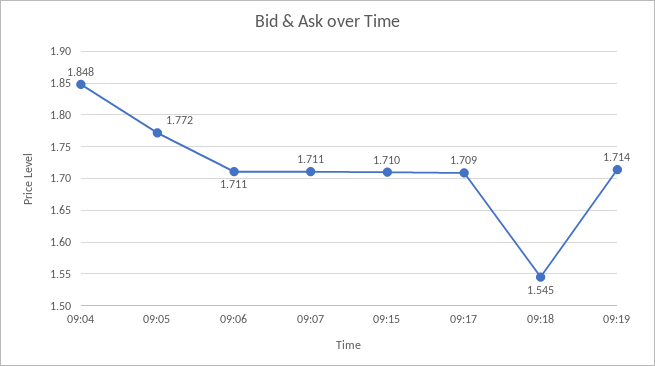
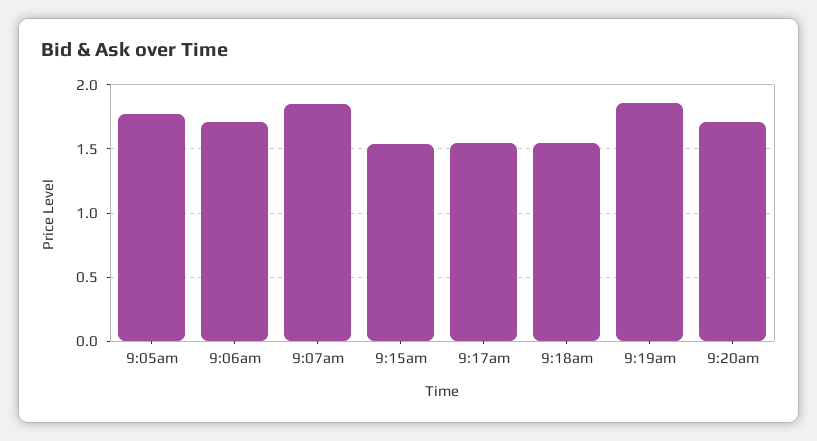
09:04: 1.848 -> none
09:07: 1.711 -> 1.85
09:15: 1.71 -> 1.55
09:17: 1.709 -> 1.55
09:19: 1.714 -> 1.85
9:20am: none -> 1.7

